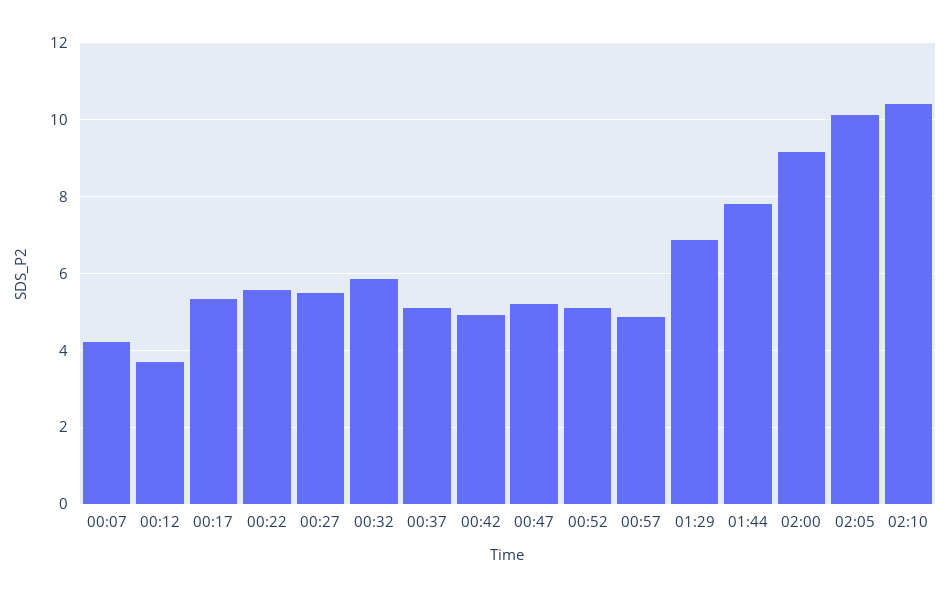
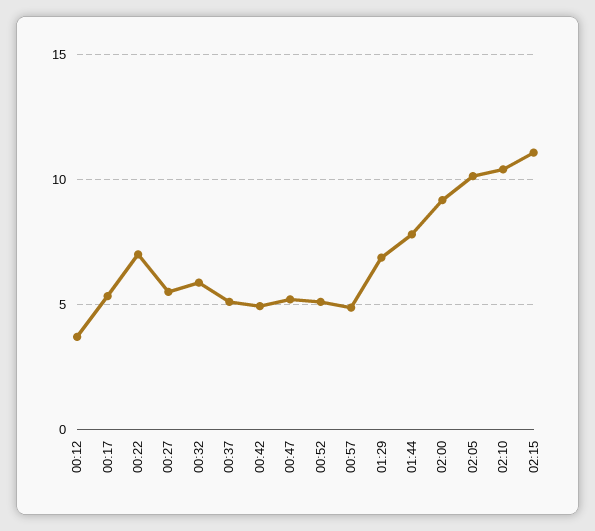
00:07: 4.2 -> none
00:22: 5.6 -> 7
02:15: none -> 11

